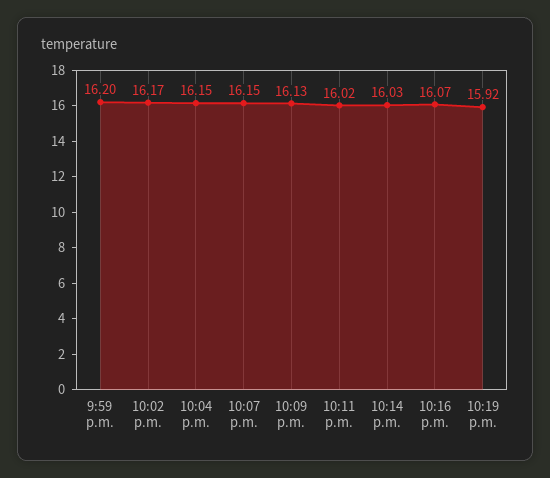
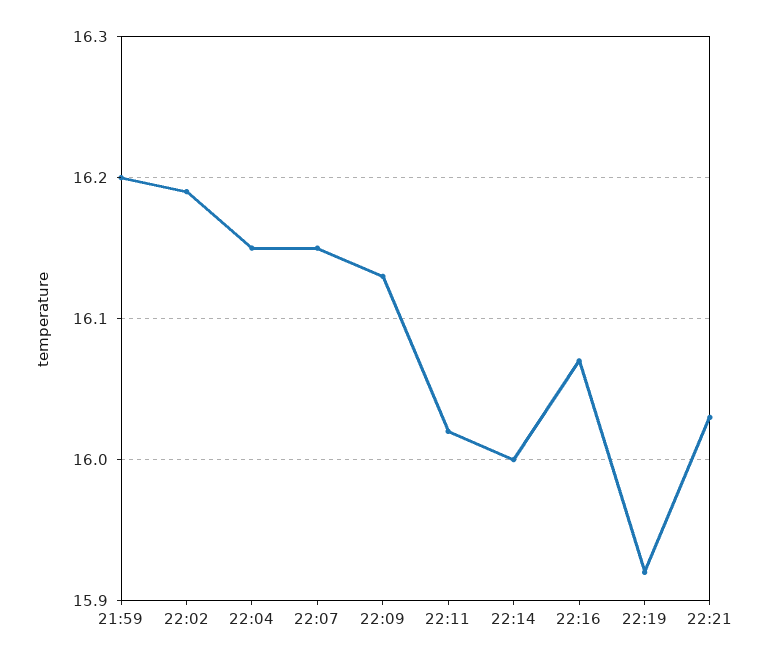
10:02 p.m.: 16.17 -> 16.19
10:14 p.m.: 16.03 -> 16
22:21: none -> 16.03

